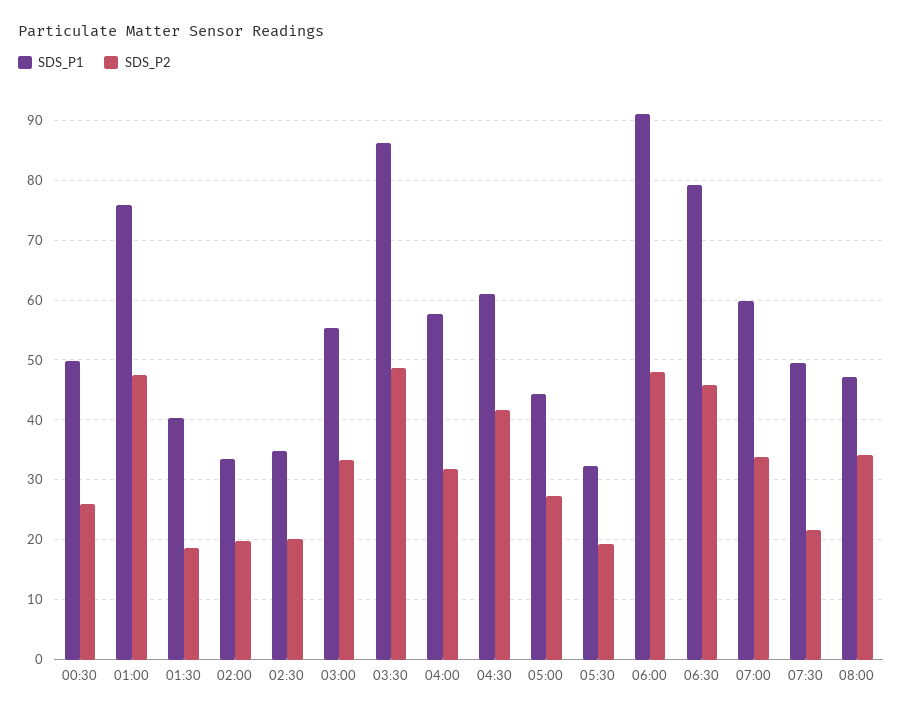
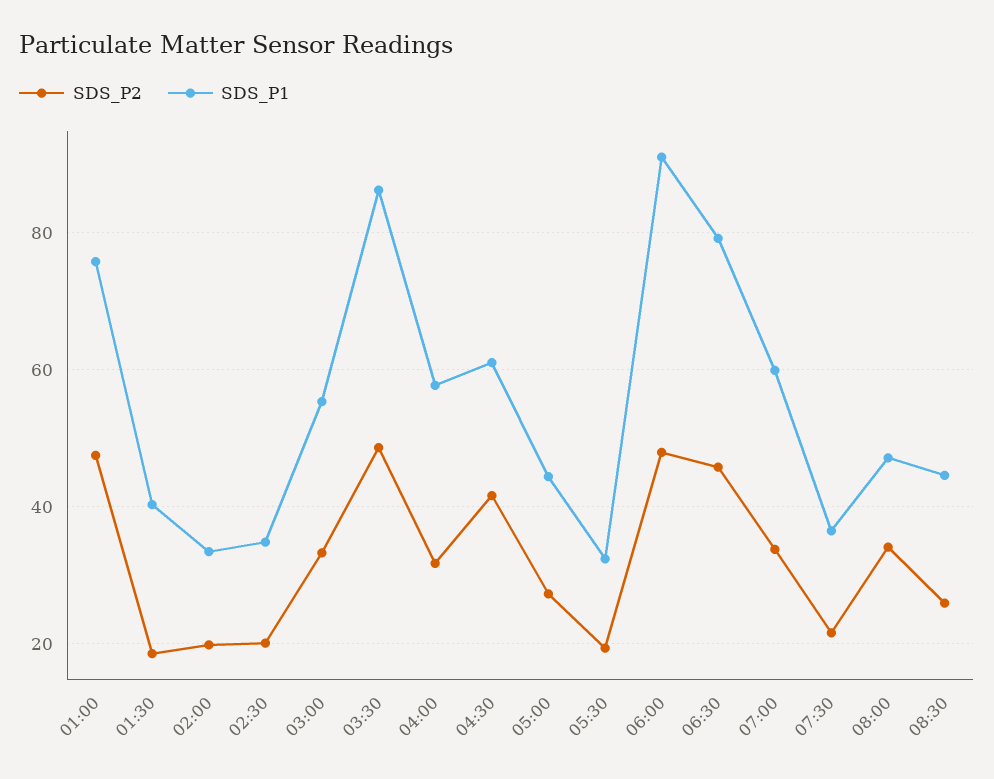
SDS_P1, 00:30: 50 -> none
SDS_P2, 00:30: 26 -> none
SDS_P1, 07:30: 50 -> 36
SDS_P2, 08:30: none -> 26
SDS_P1, 08:30: none -> 44

